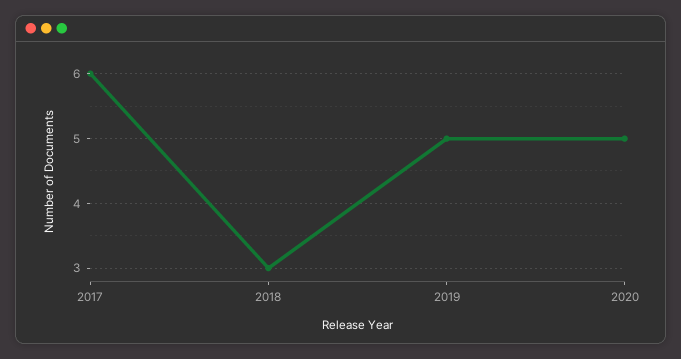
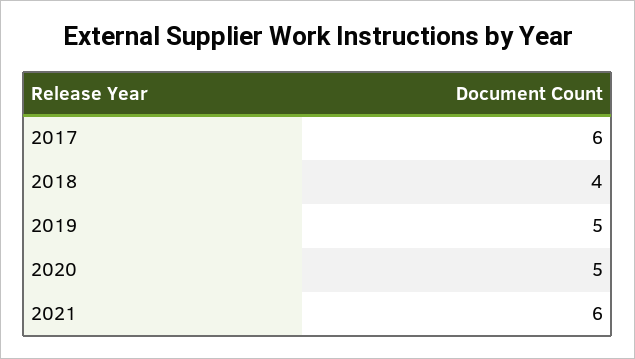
2018: 3 -> 4
2021: none -> 6

